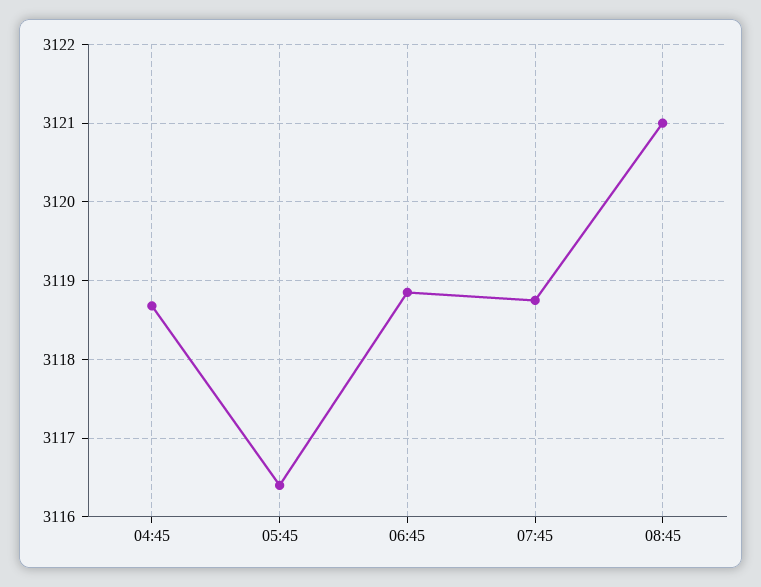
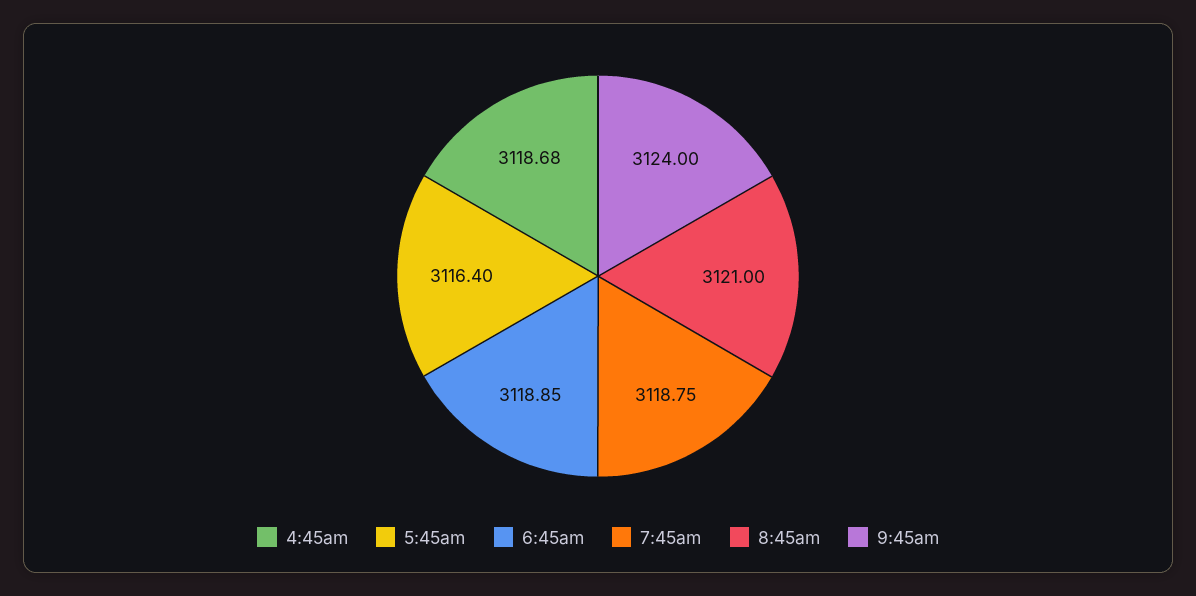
9:45am: none -> 3124

